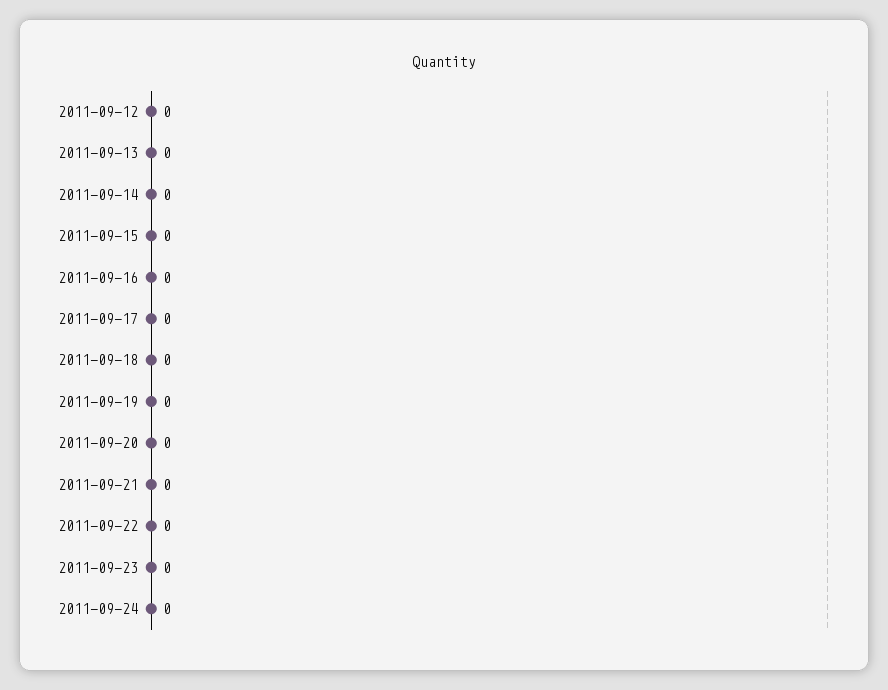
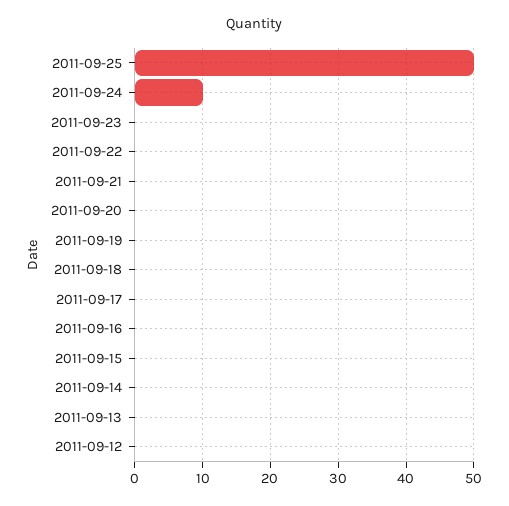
2011-09-24: 0 -> 10
2011-09-25: none -> 50

